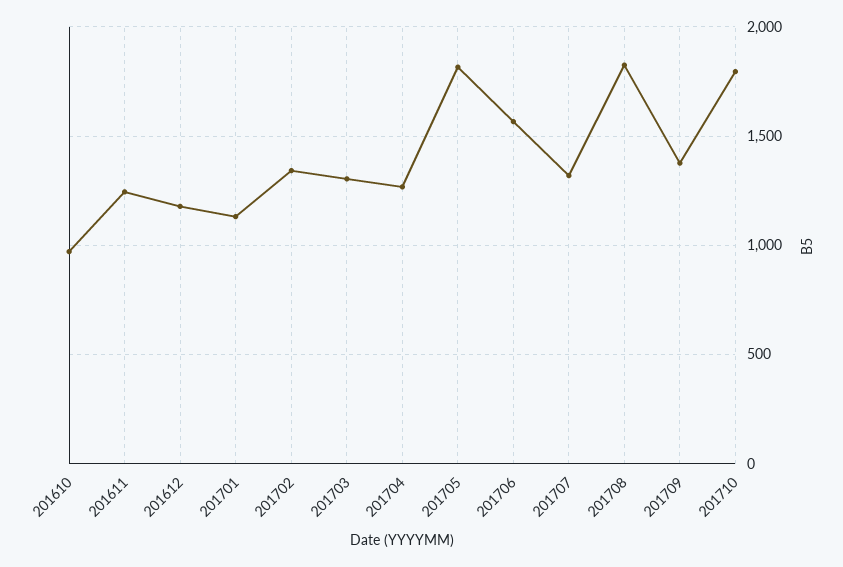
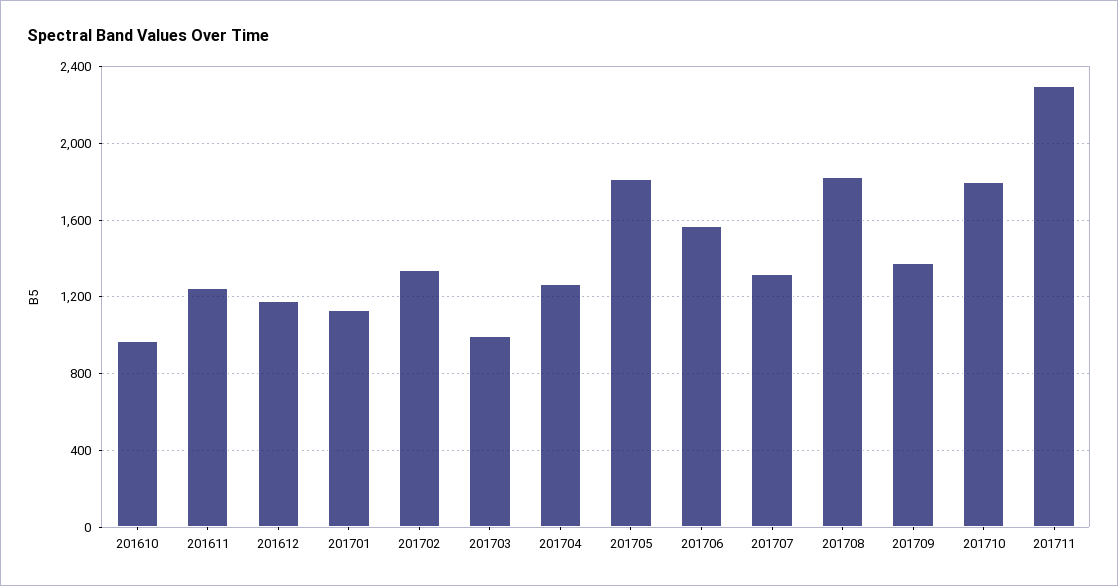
201703: 1300 -> 1000
201711: none -> 2300

